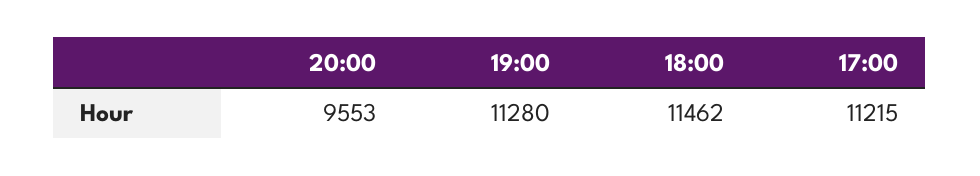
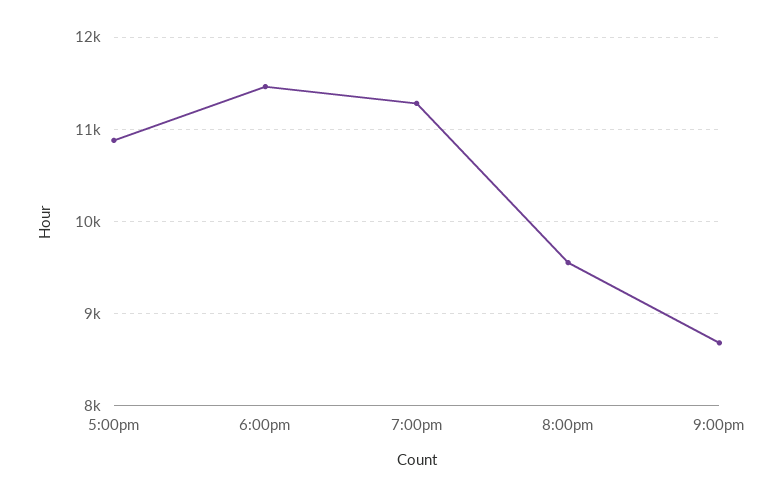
17:00: 11215 -> 10900
9:00pm: none -> 8700

